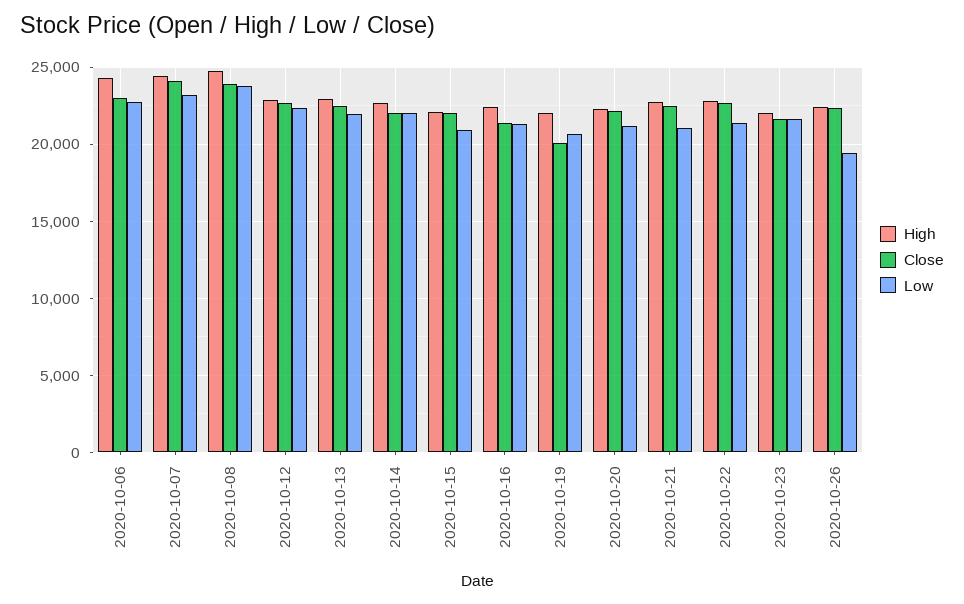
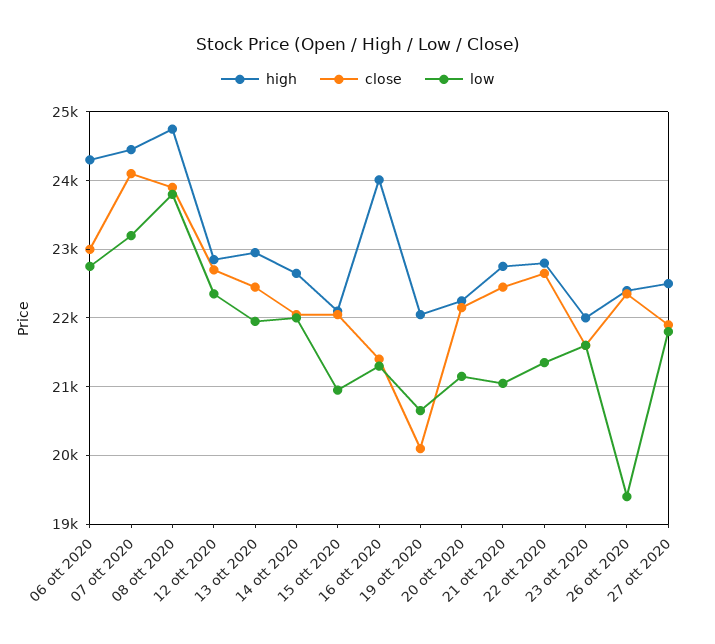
High, 2020-10-16: 22500 -> 24000
High, 27 ott 2020: none -> 22500
Close, 27 ott 2020: none -> 21900
Low, 27 ott 2020: none -> 21800

